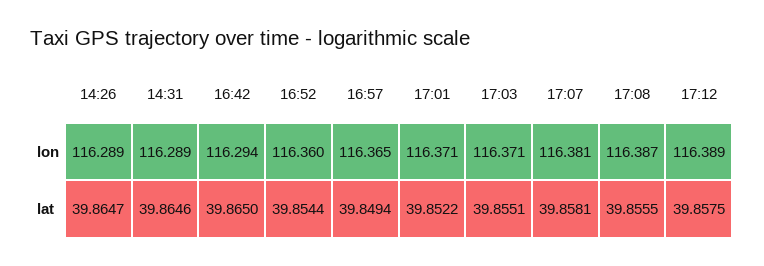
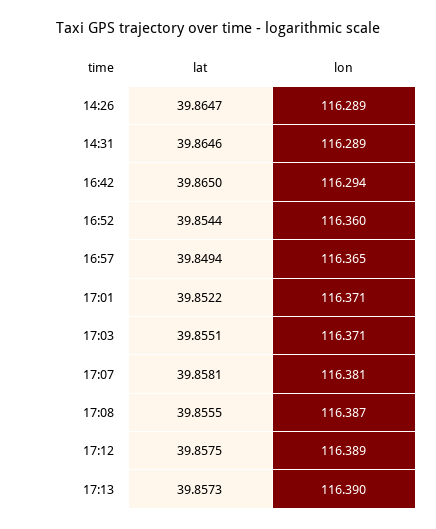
17:13, lat: none -> 39.8573
17:13, lon: none -> 116.39

